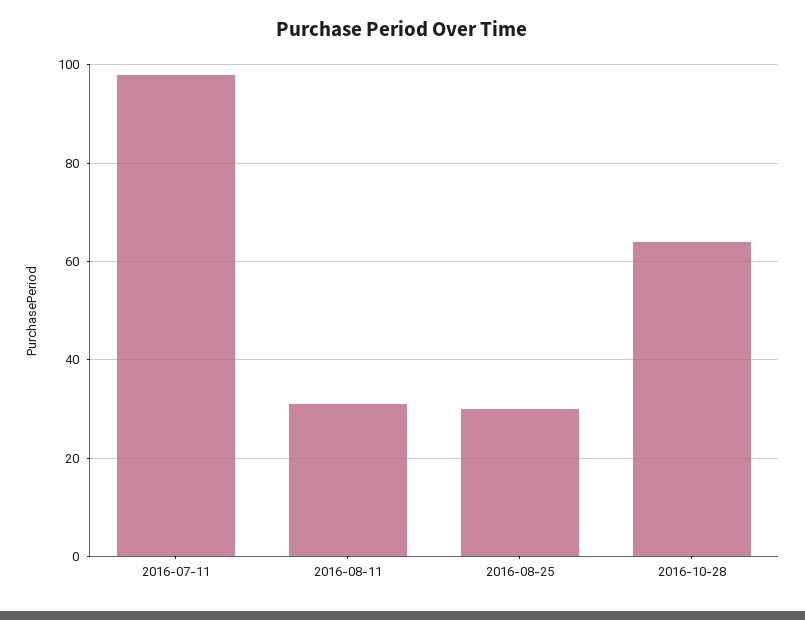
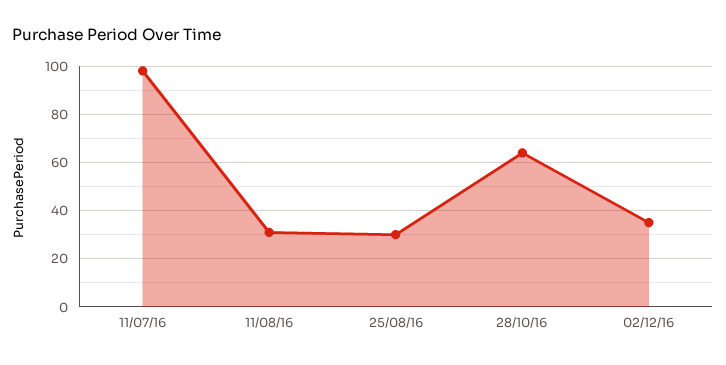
02/12/16: none -> 35

